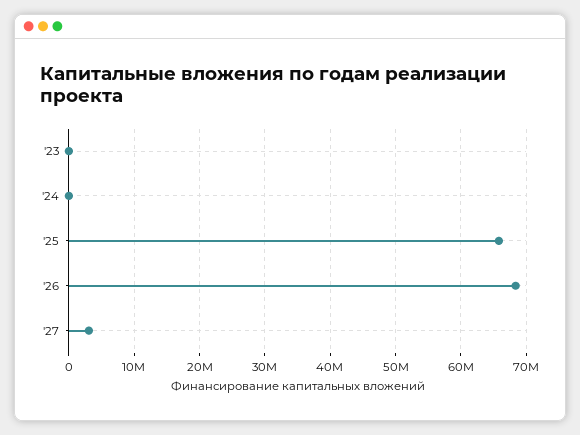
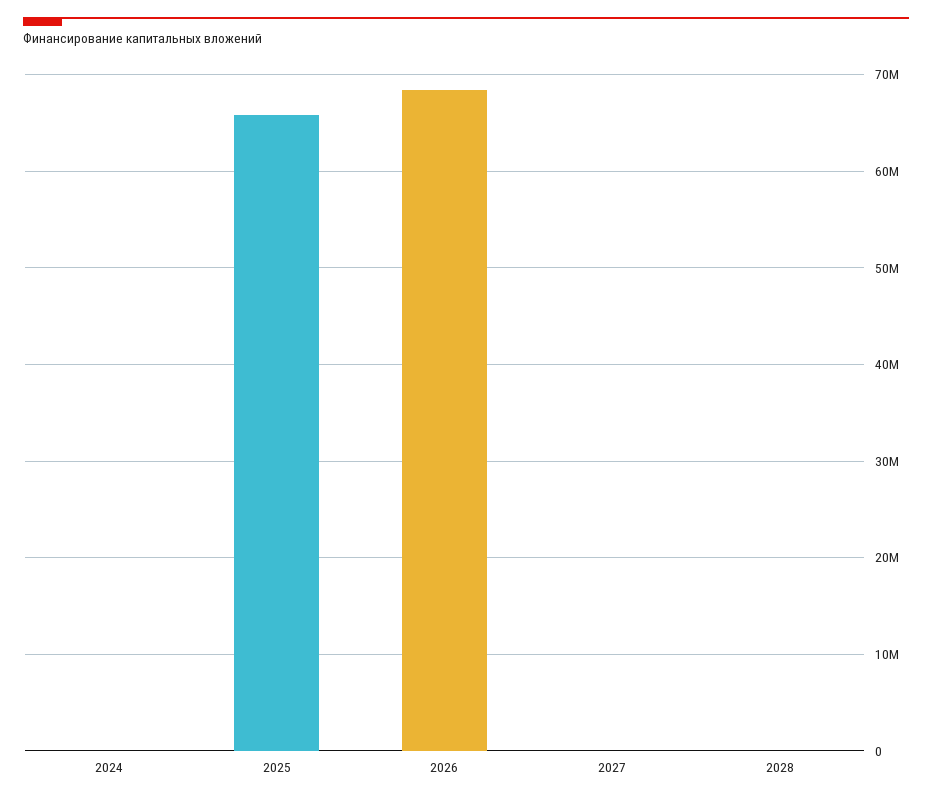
'23: 0 -> none
'27: 3000000 -> 0
2028: none -> 0

